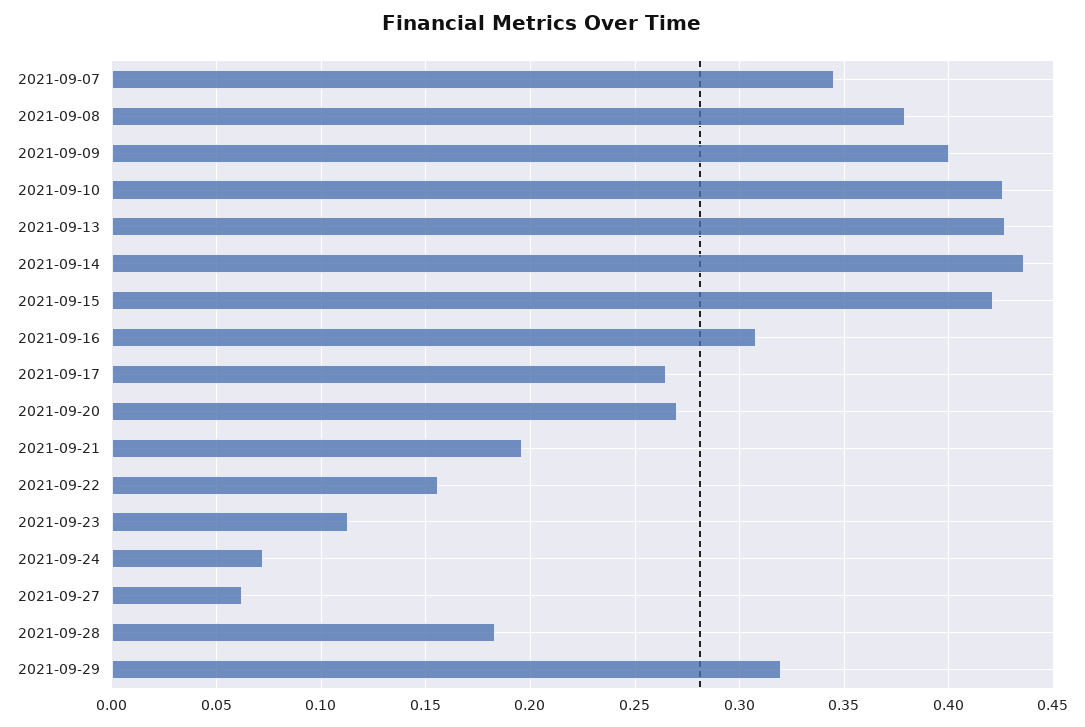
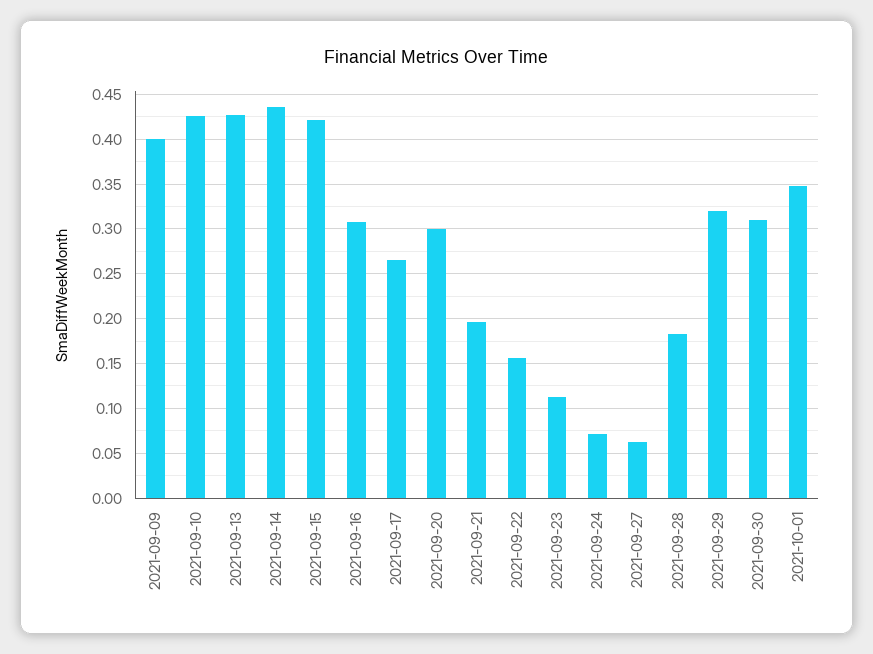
2021-09-07: 0.345 -> none
2021-09-08: 0.38 -> none
2021-09-20: 0.27 -> 0.3
2021-09-30: none -> 0.31
2021-10-01: none -> 0.35

